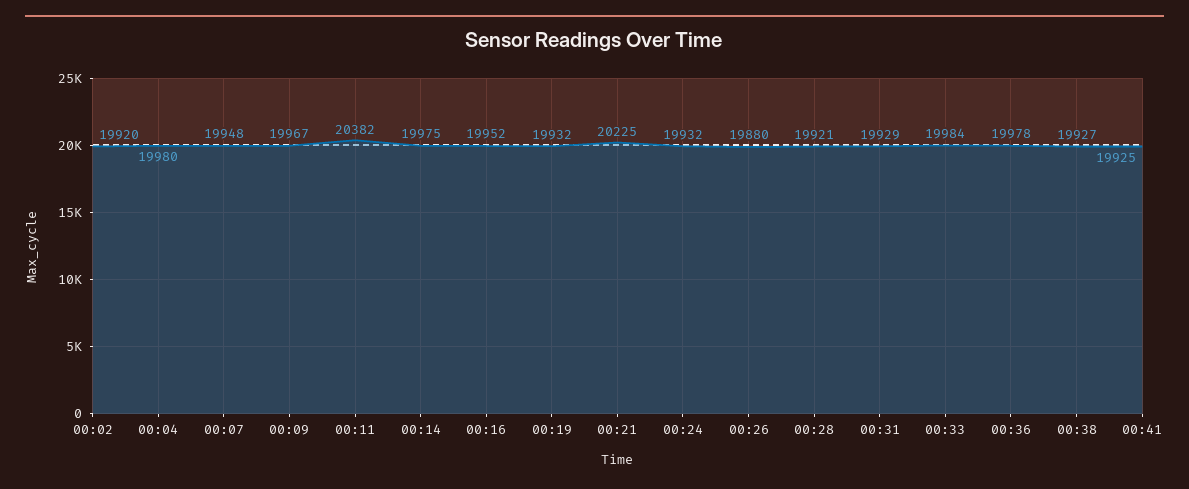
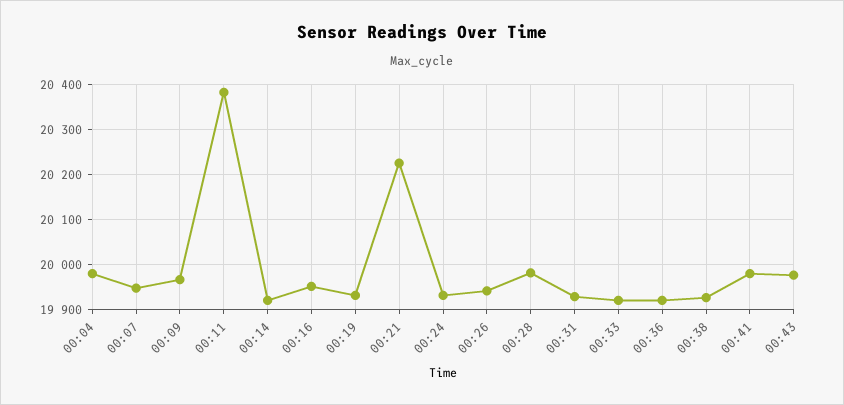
00:02: 19920 -> none
00:14: 19975 -> 19920
00:26: 19880 -> 19940
00:28: 19921 -> 19980
00:33: 19984 -> 19920
00:36: 19978 -> 19920
00:41: 19925 -> 19980
00:43: none -> 19980

